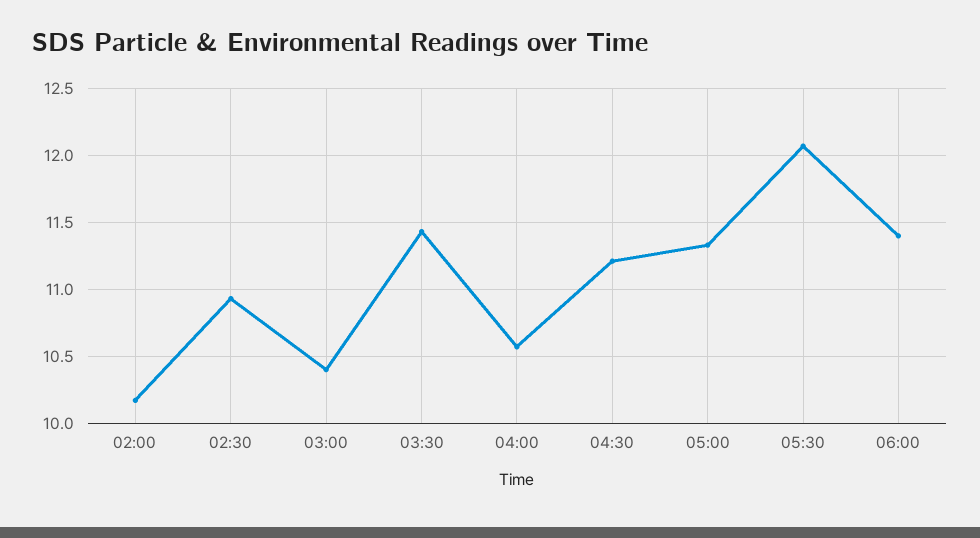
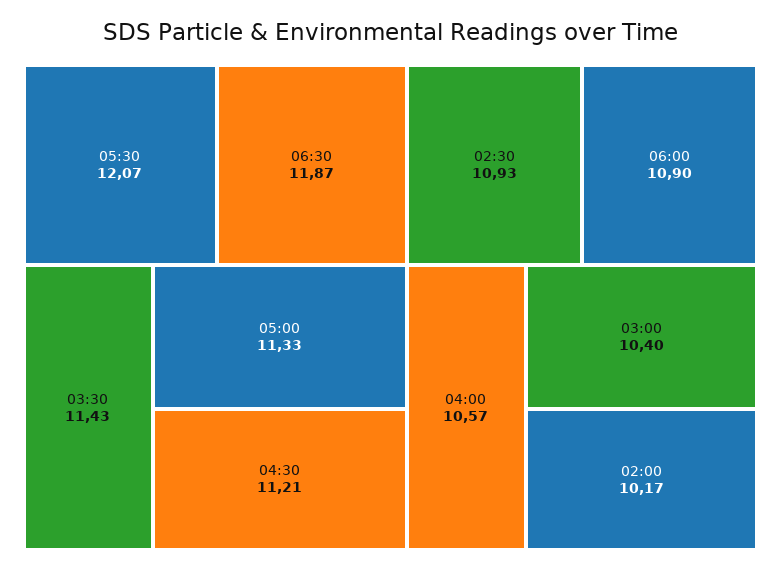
06:00: 11.4 -> 10.9
06:30: none -> 11.87

